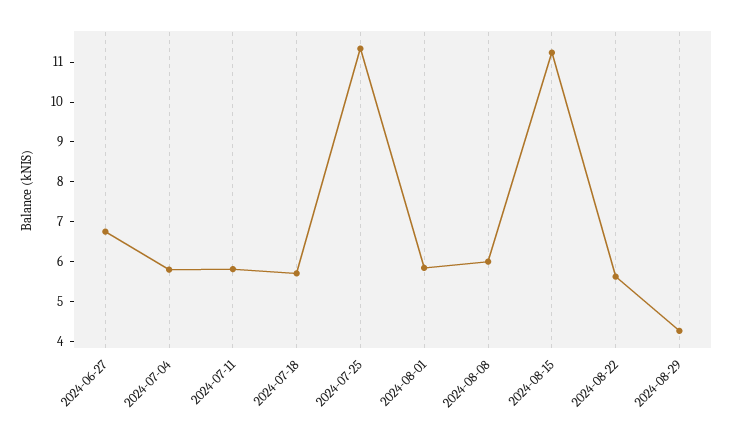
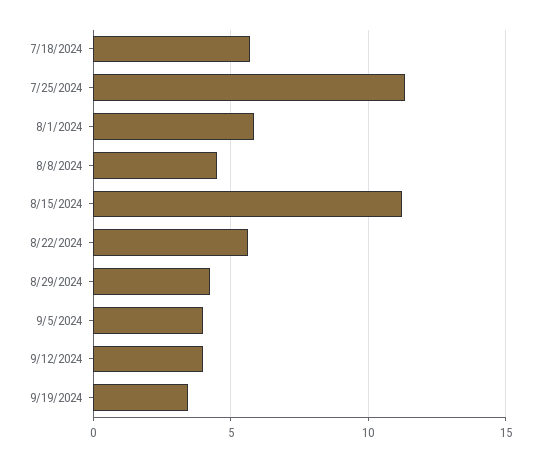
2024-06-27: 6.75 -> none
2024-07-04: 5.75 -> none
2024-07-11: 5.75 -> none
2024-08-08: 6 -> 4.5
9/5/2024: none -> 4
9/12/2024: none -> 4
9/19/2024: none -> 3.5

